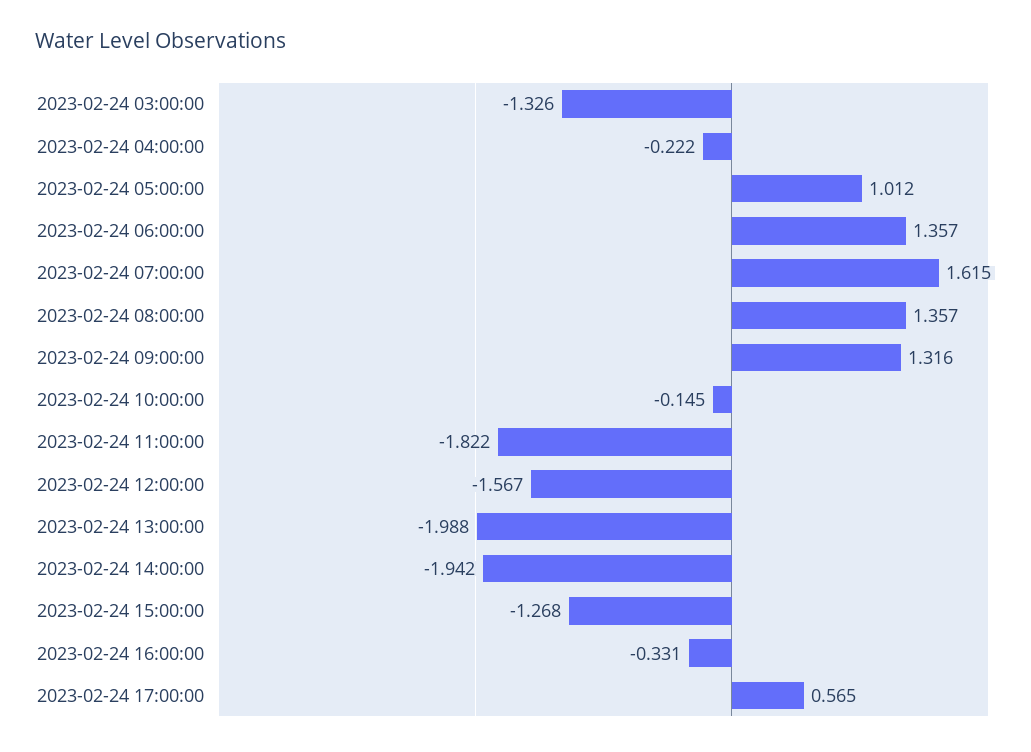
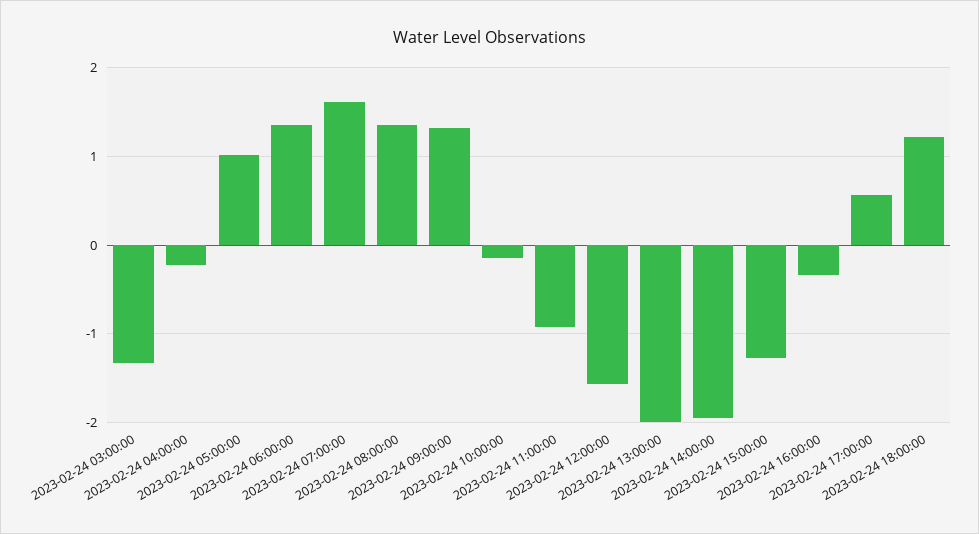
2023-02-24 11:00:00: -1.822 -> -0.9
2023-02-24 18:00:00: none -> 1.2

